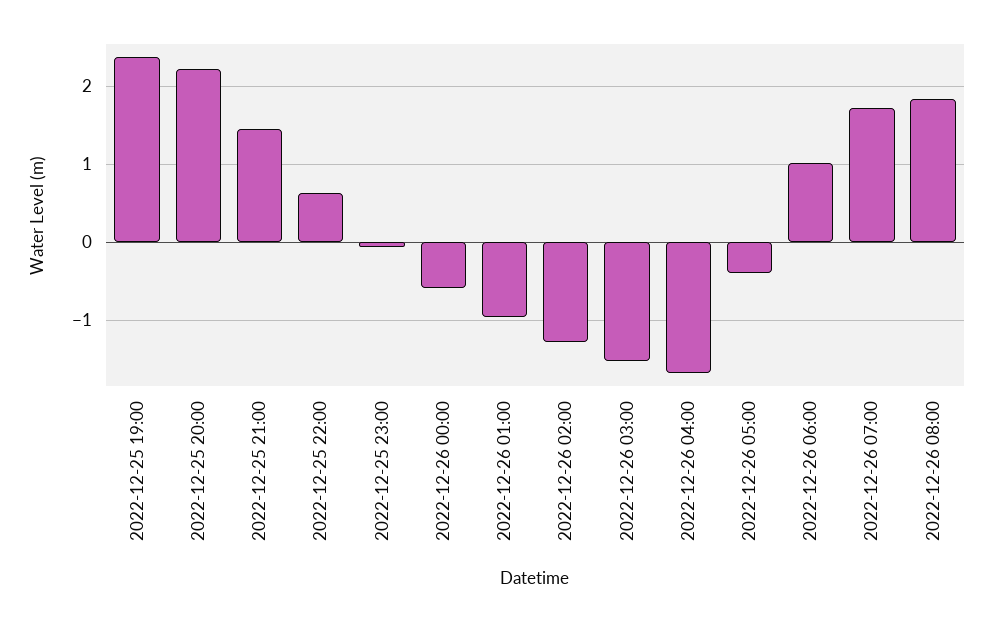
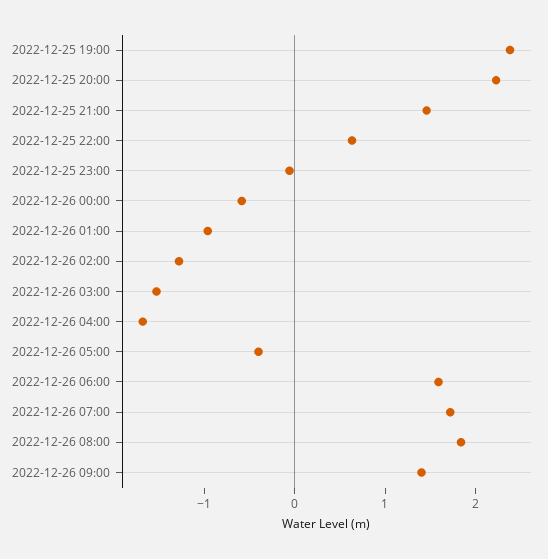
2022-12-26 06:00: 1 -> 1.6
2022-12-26 09:00: none -> 1.4

